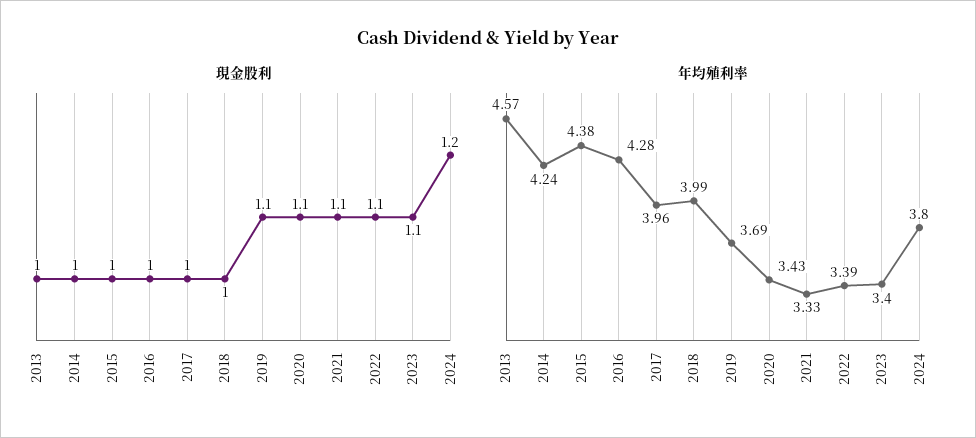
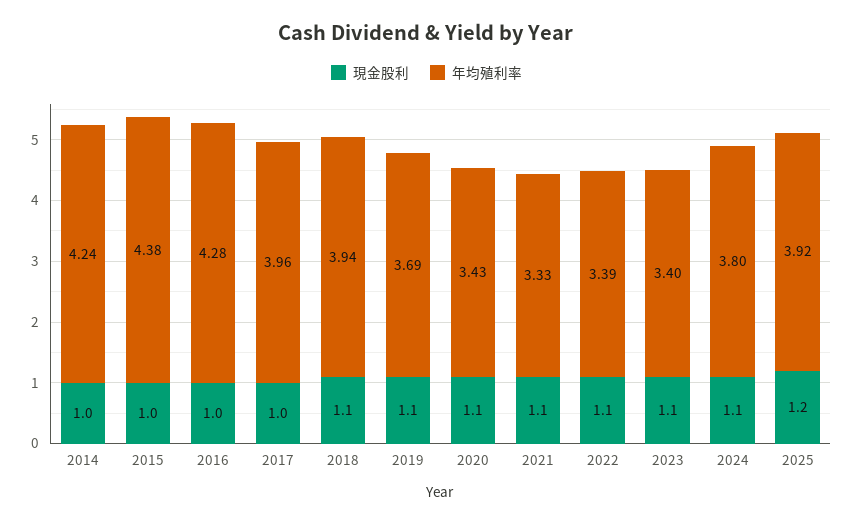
現金股利, 2013: 1 -> none
現金股利, 2018: 1 -> 1.1
現金股利, 2024: 1.2 -> 1.1
年均殖利率, 2013: 4.57 -> none
年均殖利率, 2018: 3.99 -> 3.94
現金股利, 2025: none -> 1.2
年均殖利率, 2025: none -> 3.92

